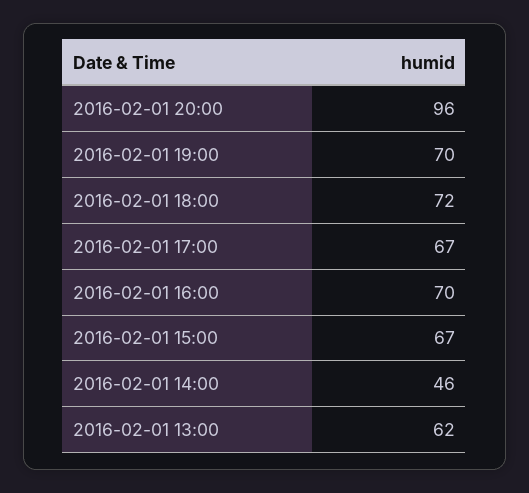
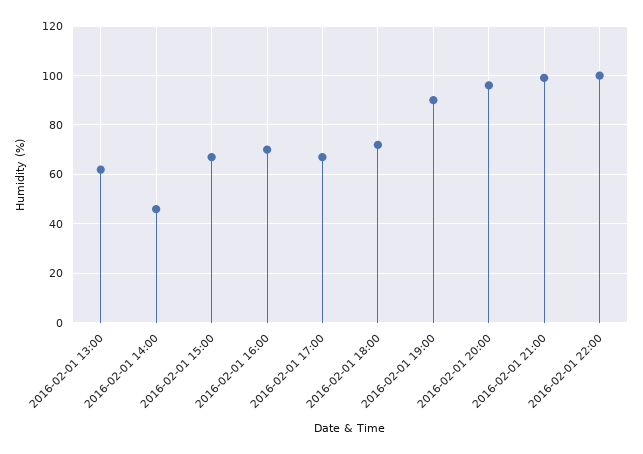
2016-02-01 19:00: 70 -> 90
2016-02-01 21:00: none -> 100
2016-02-01 22:00: none -> 100

